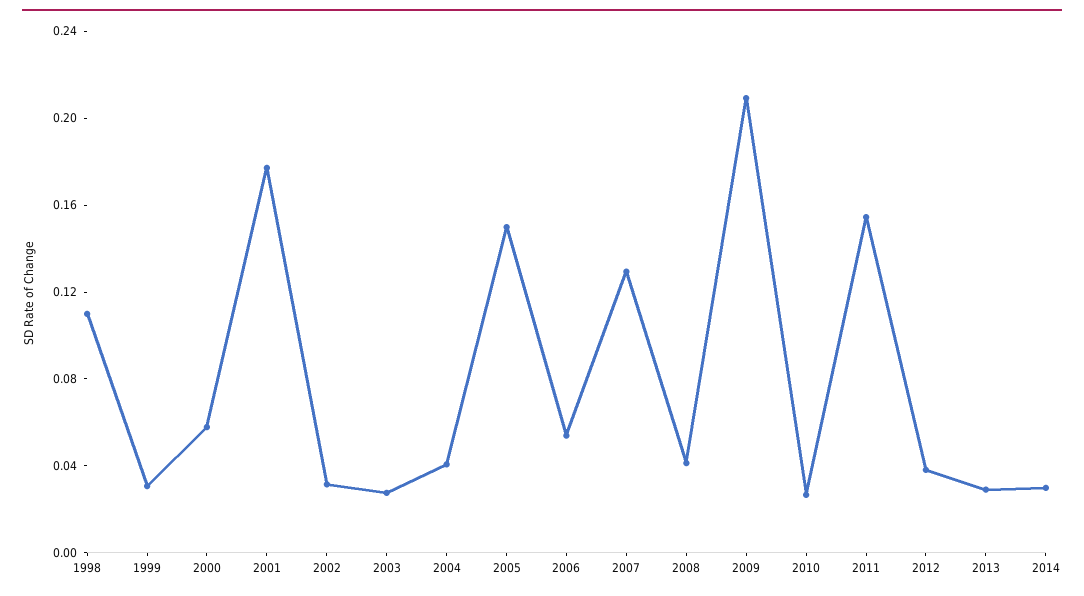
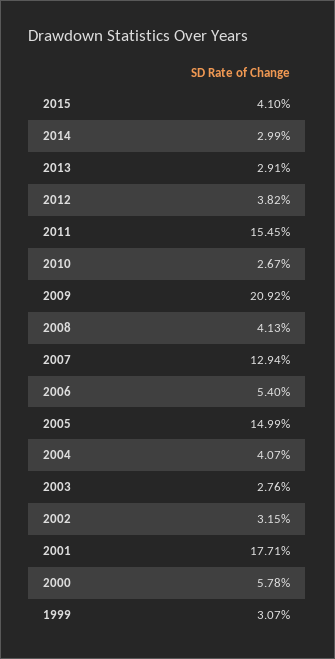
1998: 0.11 -> none
2015: none -> 0.041

